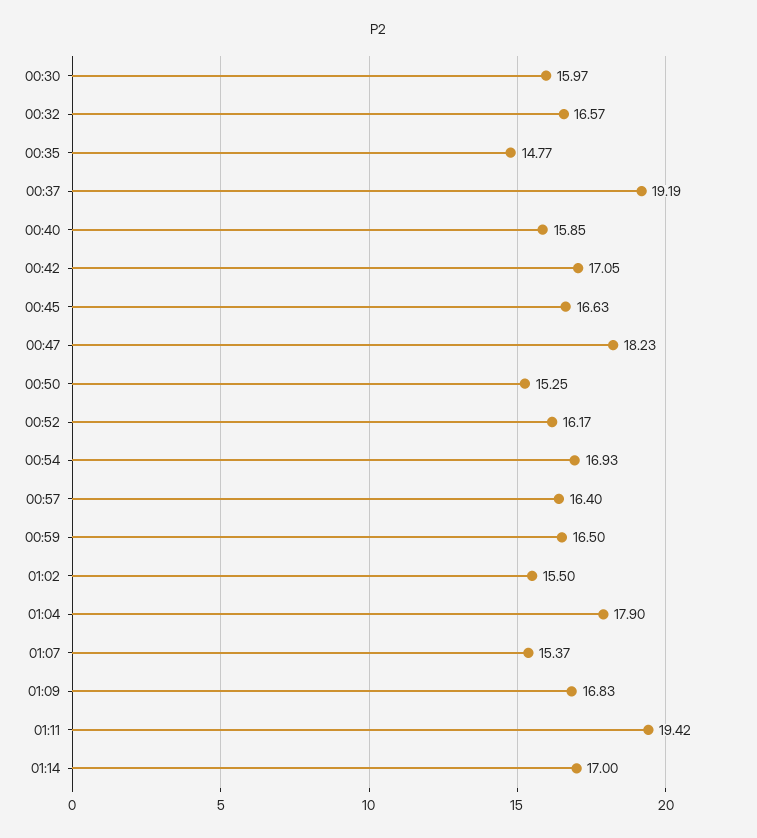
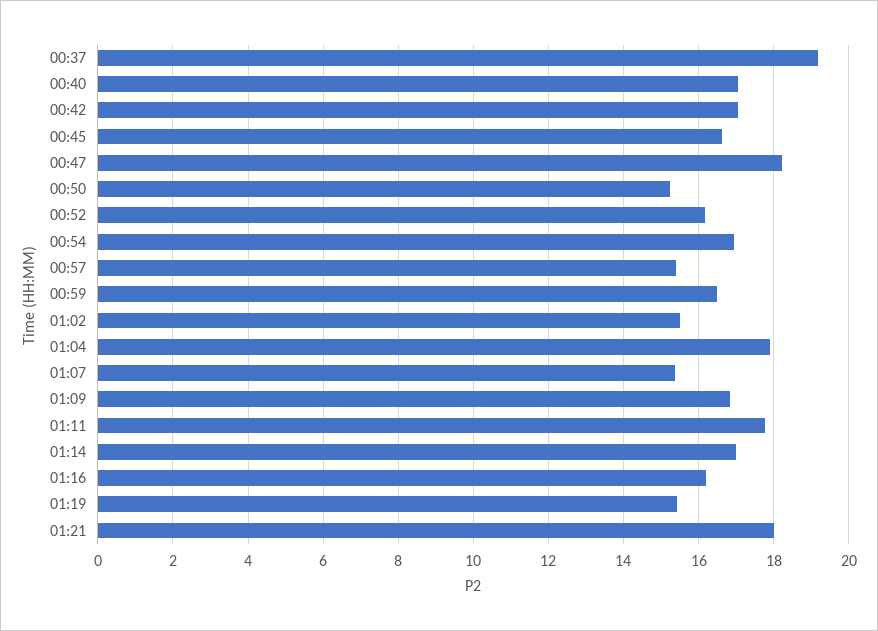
00:30: 15.97 -> none
00:32: 16.57 -> none
00:35: 14.77 -> none
00:40: 15.85 -> 17
00:57: 16.4 -> 15.4
01:11: 19.42 -> 17.8
01:16: none -> 16.2
01:19: none -> 15.4
01:21: none -> 18

